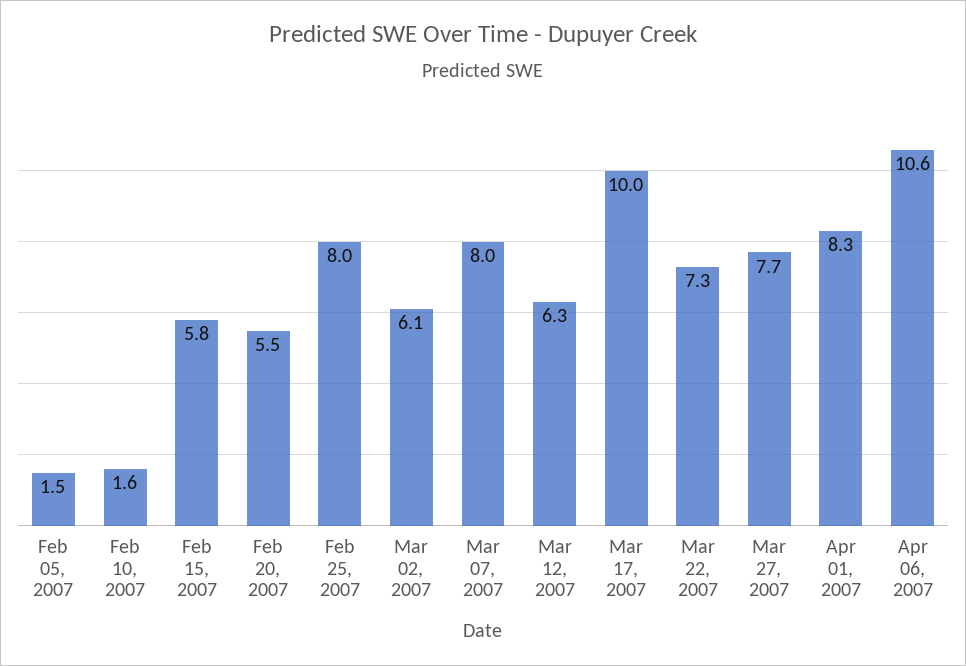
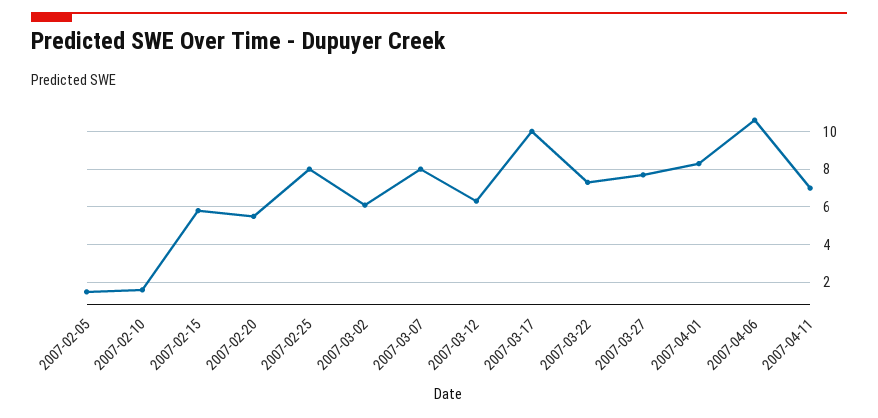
2007-04-11: none -> 7

